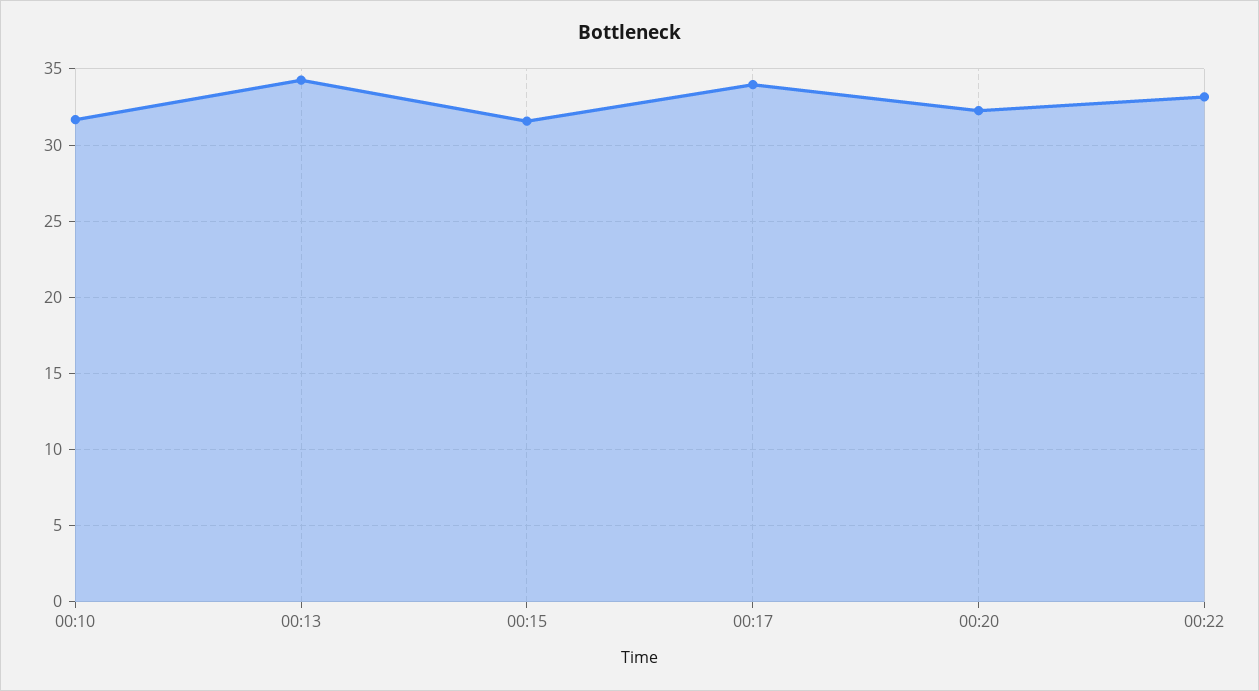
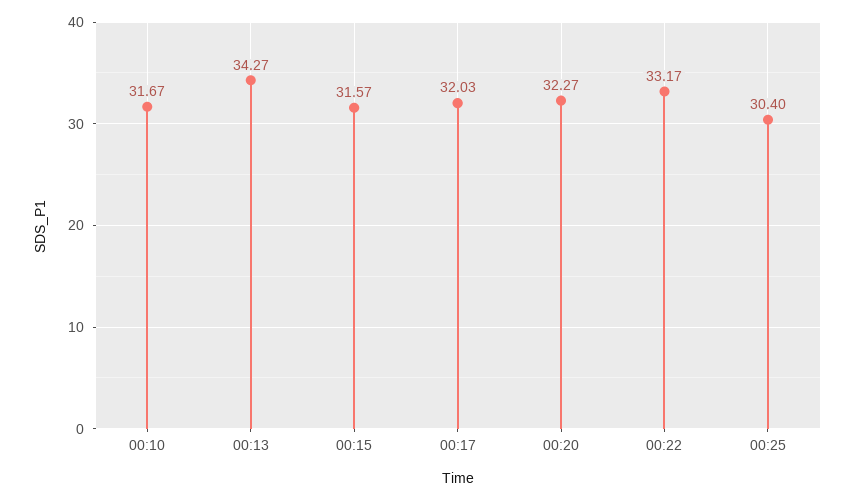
00:17: 34 -> 32.03
00:25: none -> 30.4

